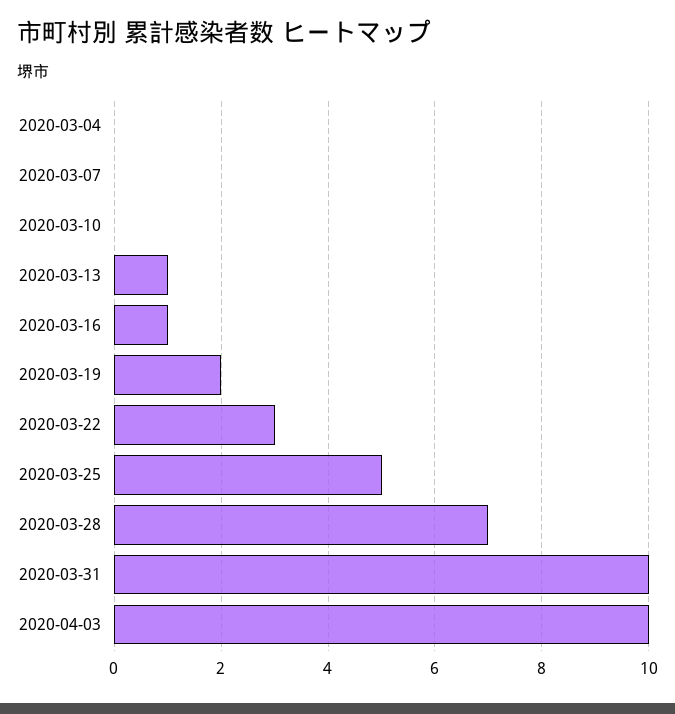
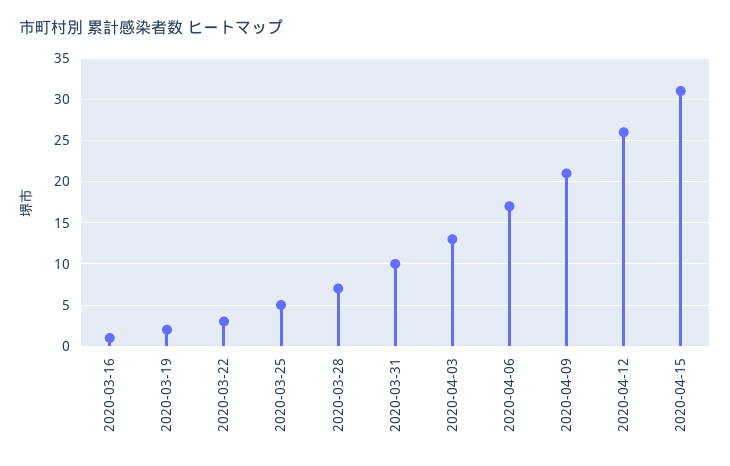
2020-03-04: 0 -> none
2020-03-07: 0 -> none
2020-03-10: 0 -> none
2020-03-13: 1 -> none
2020-04-03: 10 -> 13
2020-04-06: none -> 17
2020-04-09: none -> 21
2020-04-12: none -> 26
2020-04-15: none -> 31

